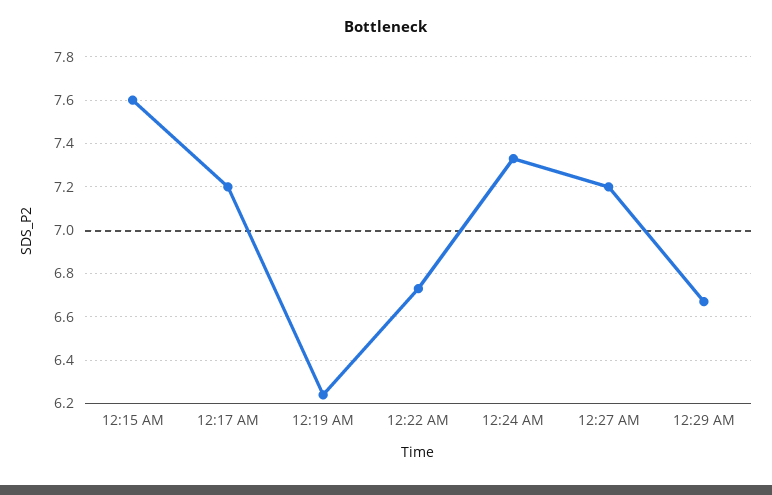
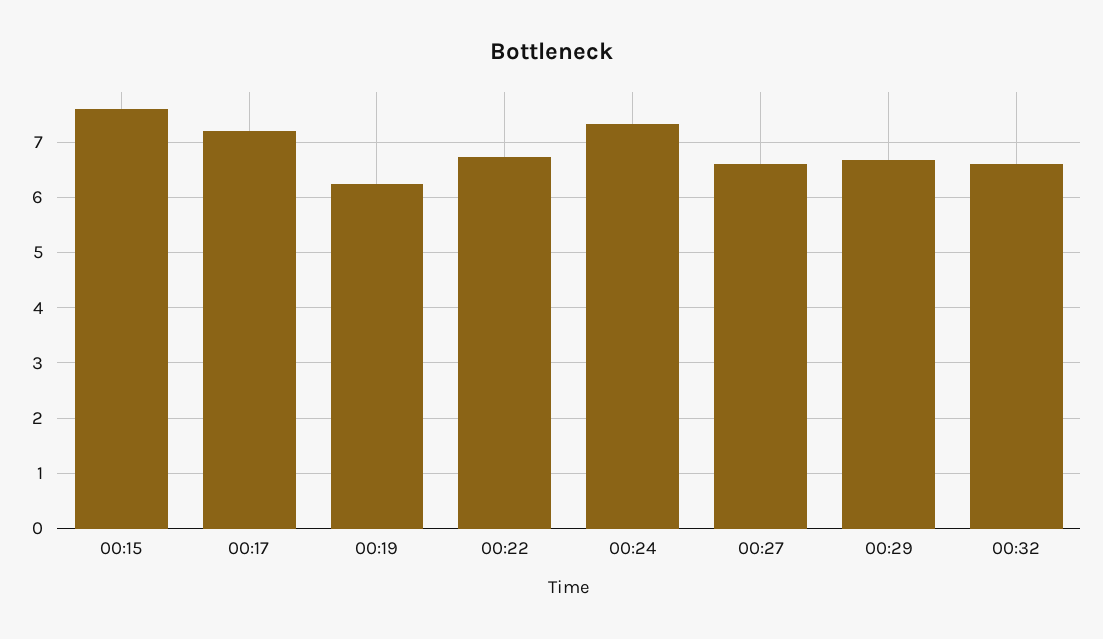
12:27 AM: 7.2 -> 6.6
00:32: none -> 6.6

